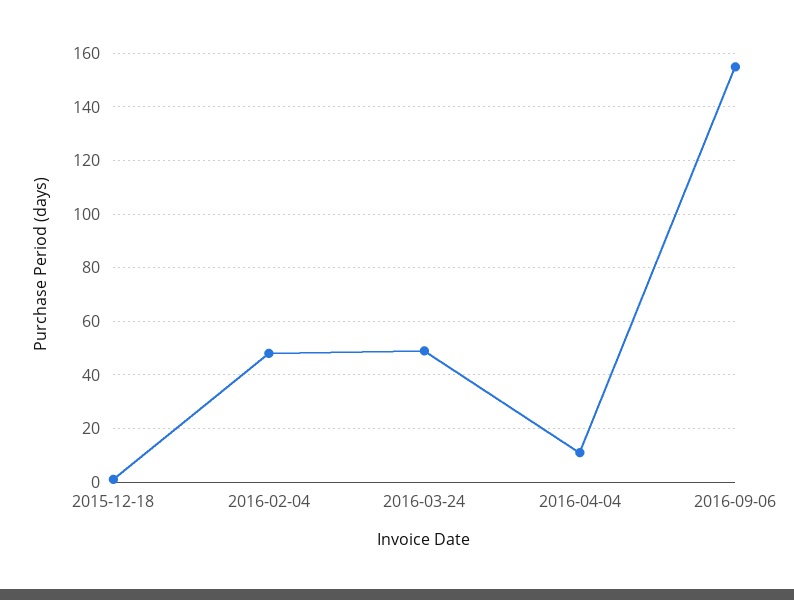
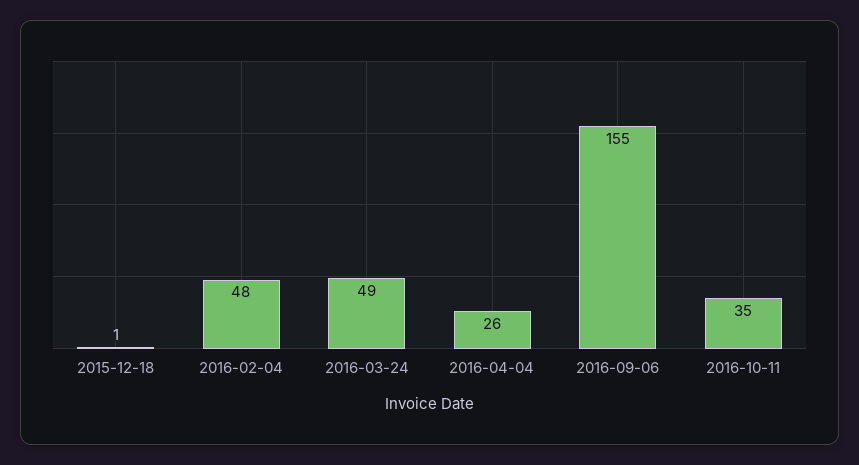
2016-04-04: 10 -> 26
2016-10-11: none -> 35

